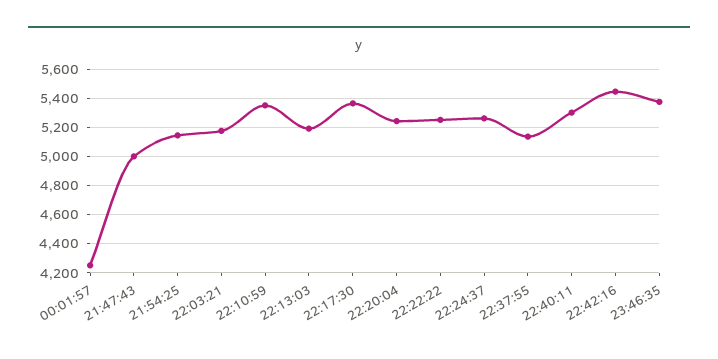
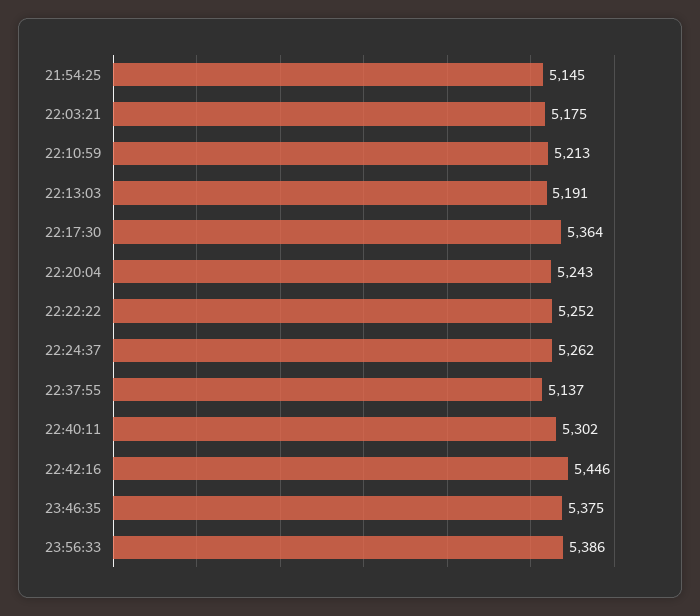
00:01:57: 4250 -> none
21:47:43: 5000 -> none
22:10:59: 5350 -> 5213
23:56:33: none -> 5386

